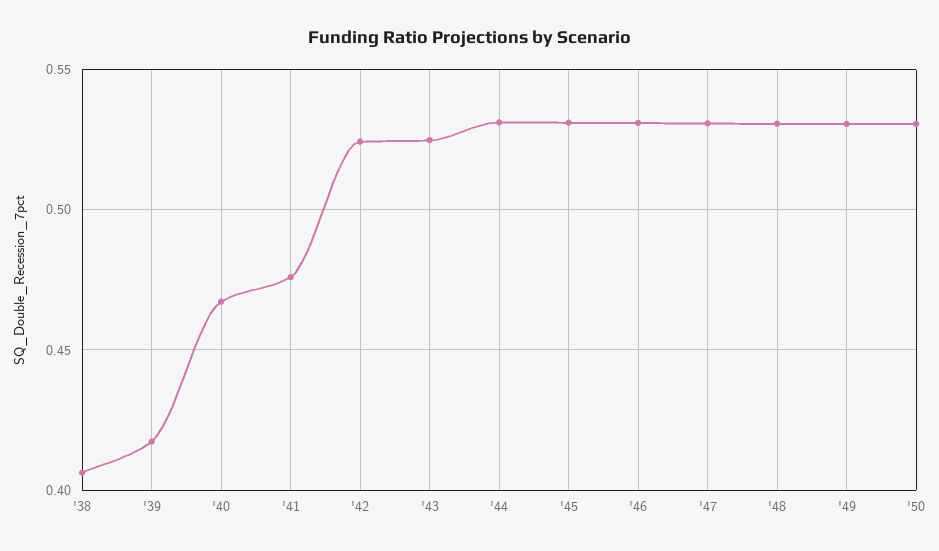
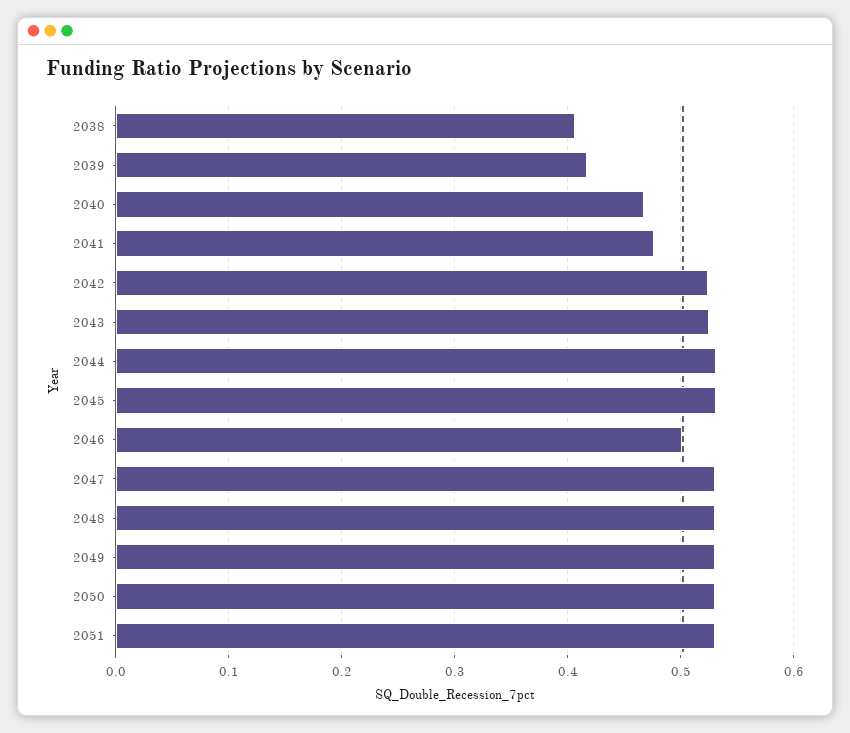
'46: 0.53 -> 0.5
2051: none -> 0.53

